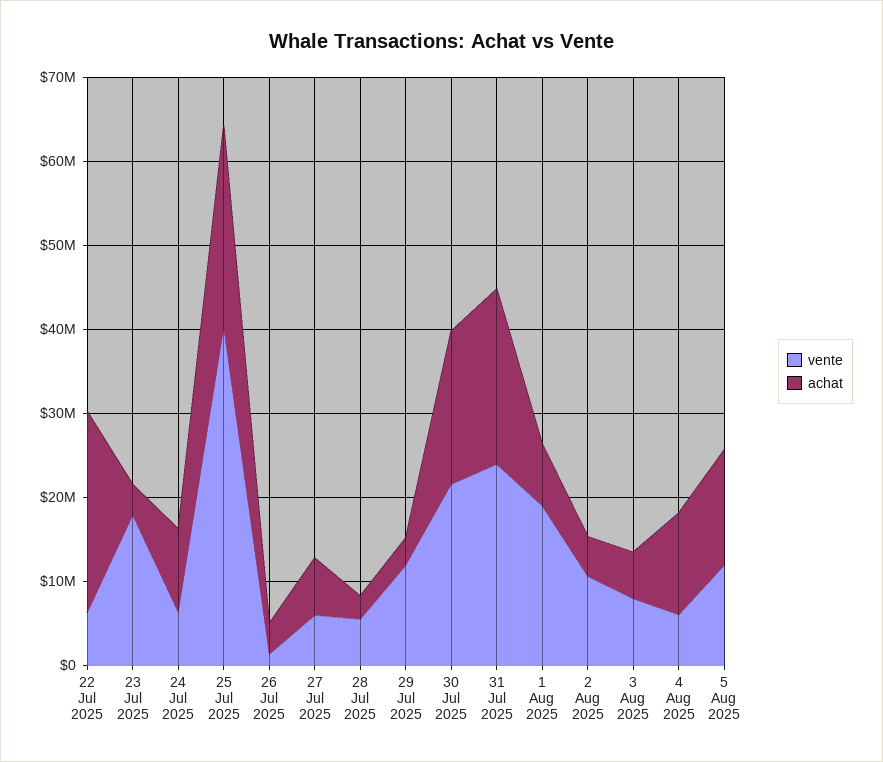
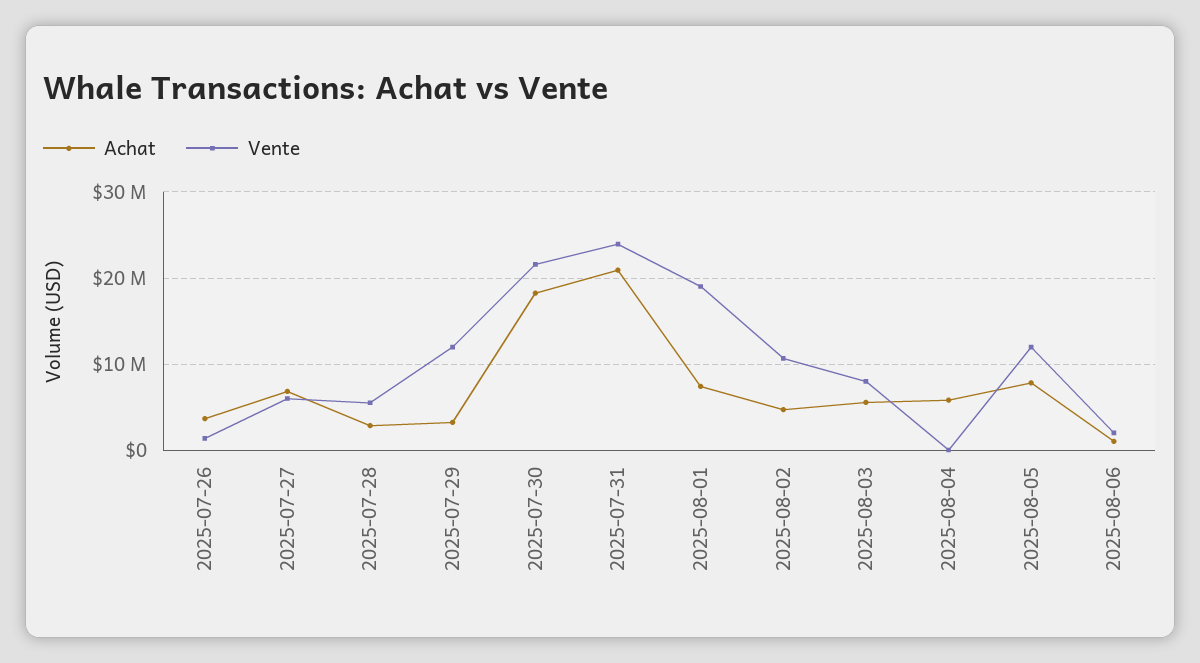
vente, 22 Jul 2025: 6000000 -> none
achat, 22 Jul 2025: 24000000 -> none
vente, 23 Jul 2025: 18000000 -> none
achat, 23 Jul 2025: 4000000 -> none
vente, 24 Jul 2025: 6000000 -> none
achat, 24 Jul 2025: 10000000 -> none
vente, 25 Jul 2025: 40000000 -> none
achat, 25 Jul 2025: 24000000 -> none
vente, 4 Aug 2025: 6000000 -> 0
achat, 4 Aug 2025: 12000000 -> 6000000
achat, 5 Aug 2025: 14000000 -> 8000000
achat, 2025-08-06: none -> 1000000
vente, 2025-08-06: none -> 2000000

